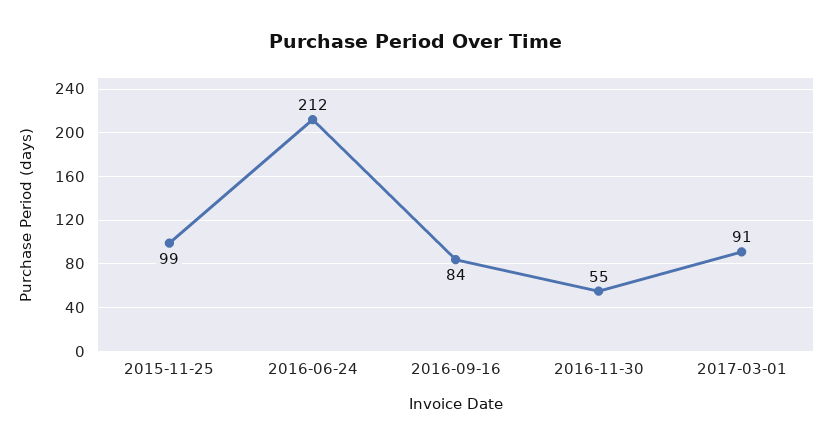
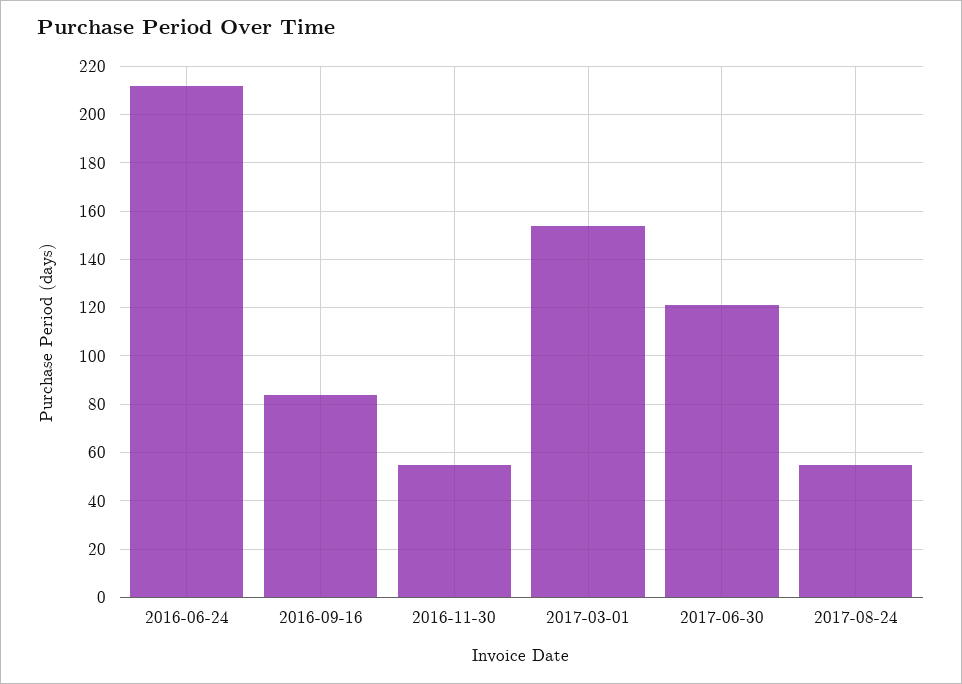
2015-11-25: 99 -> none
2017-03-01: 91 -> 155
2017-06-30: none -> 120
2017-08-24: none -> 55

